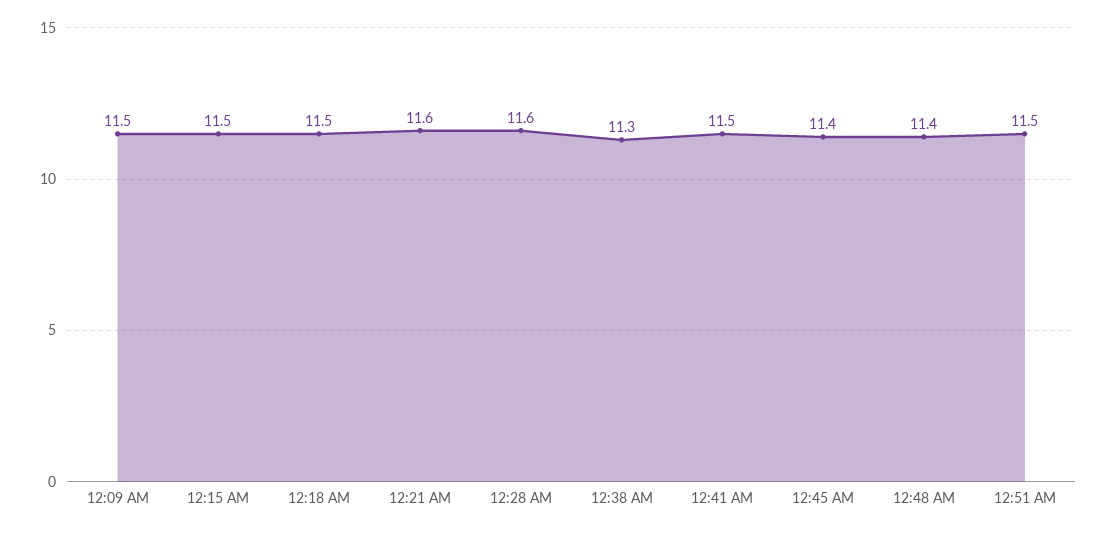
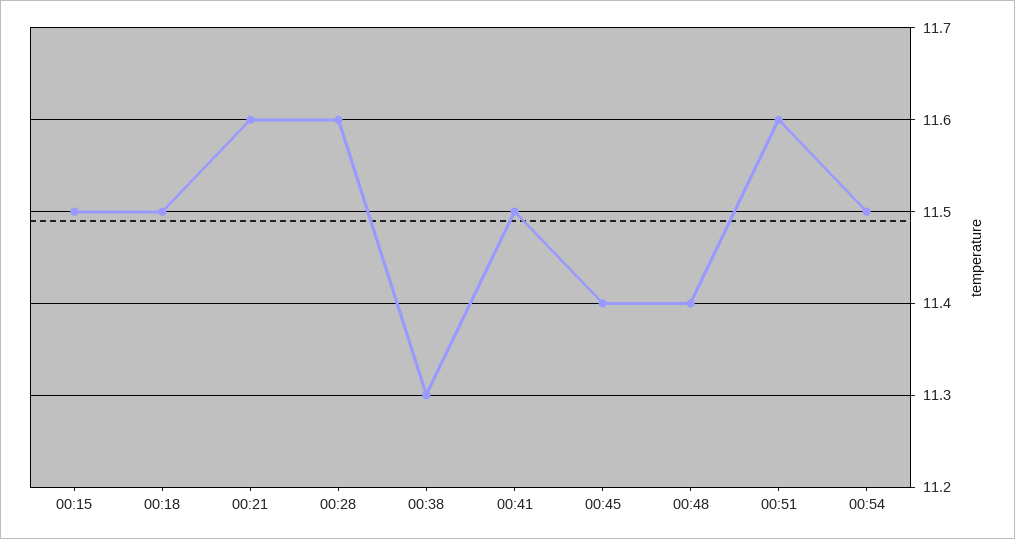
12:09 AM: 11.5 -> none
12:51 AM: 11.5 -> 11.6
00:54: none -> 11.5

